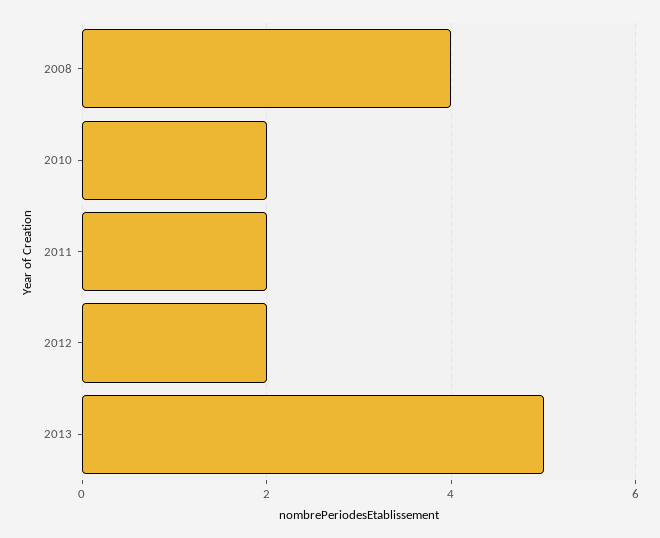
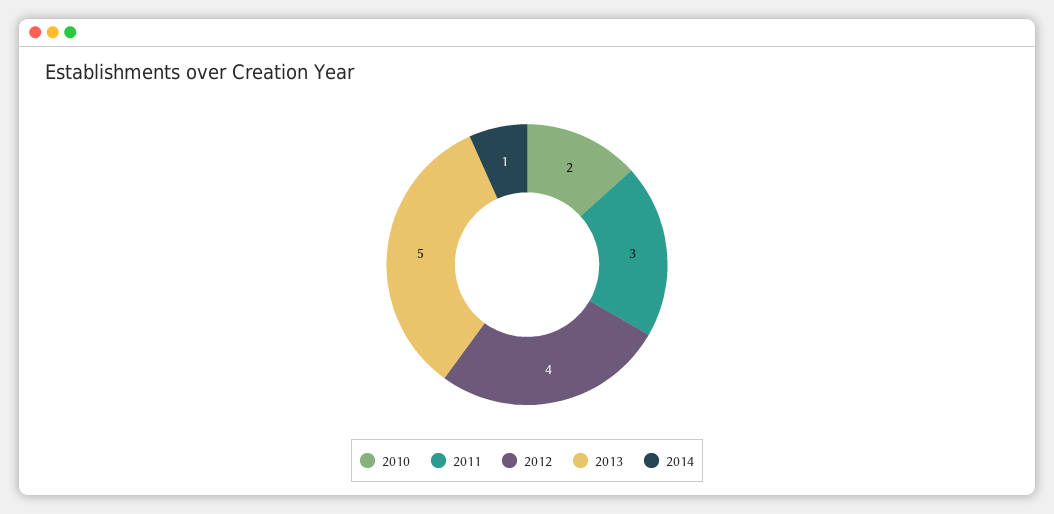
2008: 4 -> none
2011: 2 -> 3
2012: 2 -> 4
2014: none -> 1

